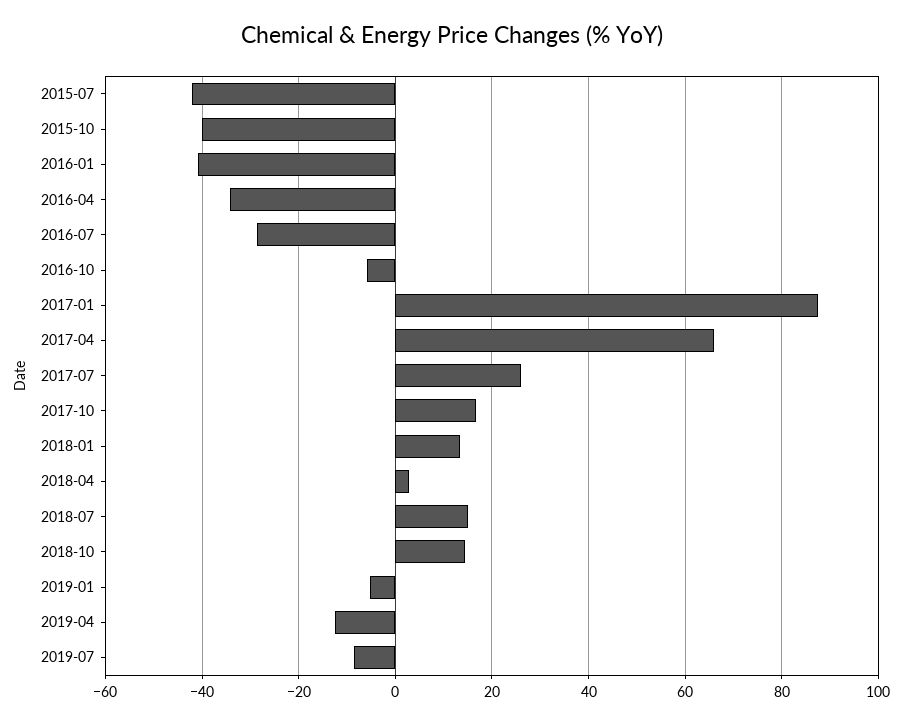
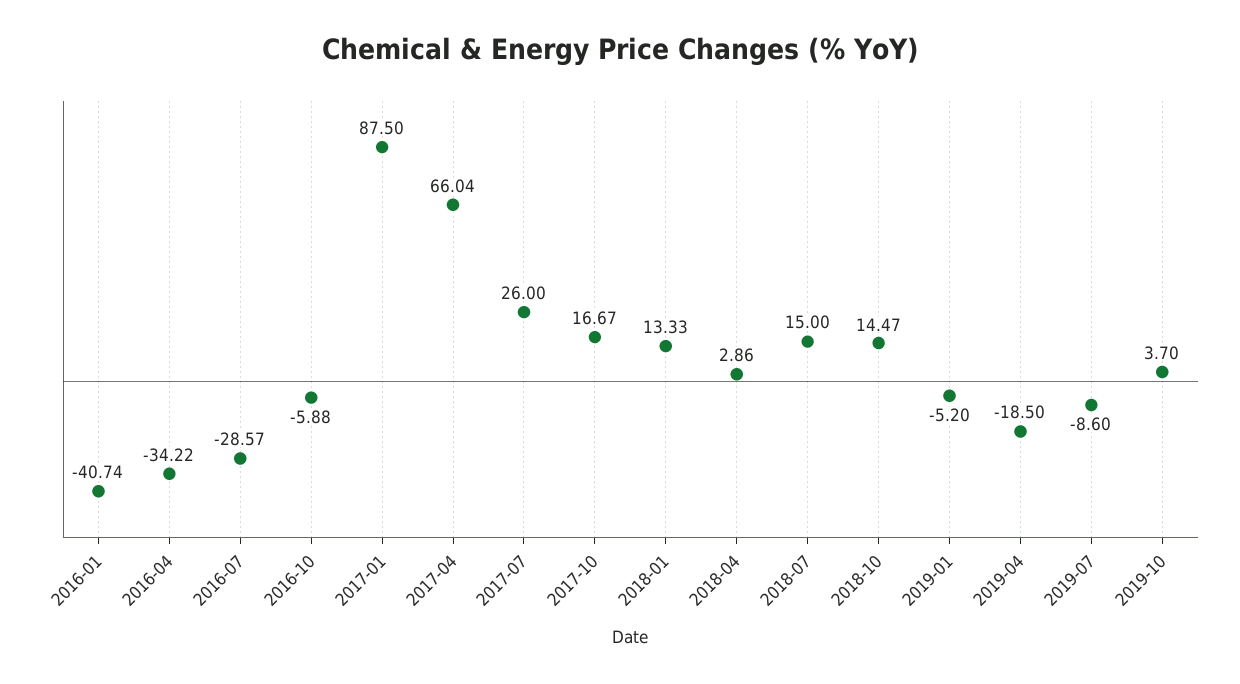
2015-07: -42 -> none
2015-10: -40 -> none
2019-04: -12 -> -18.5
2019-10: none -> 3.7

